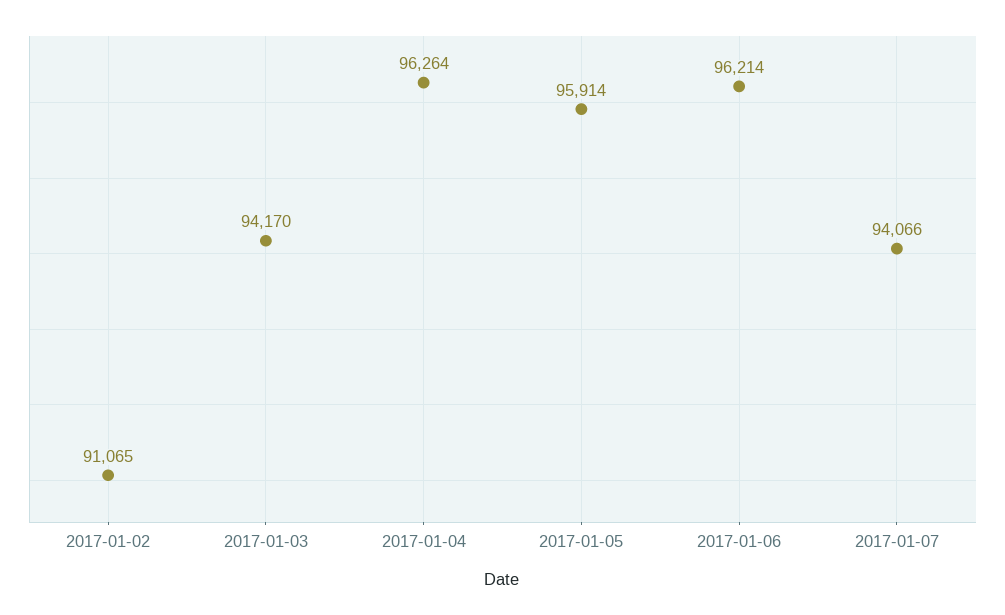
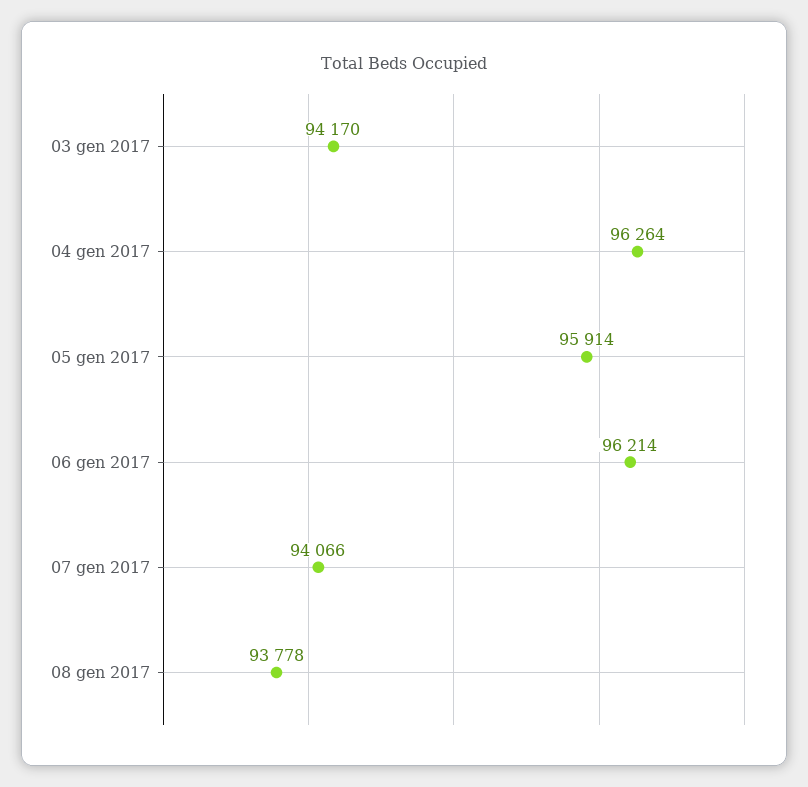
2017-01-02: 91065 -> none
08 gen 2017: none -> 93778

